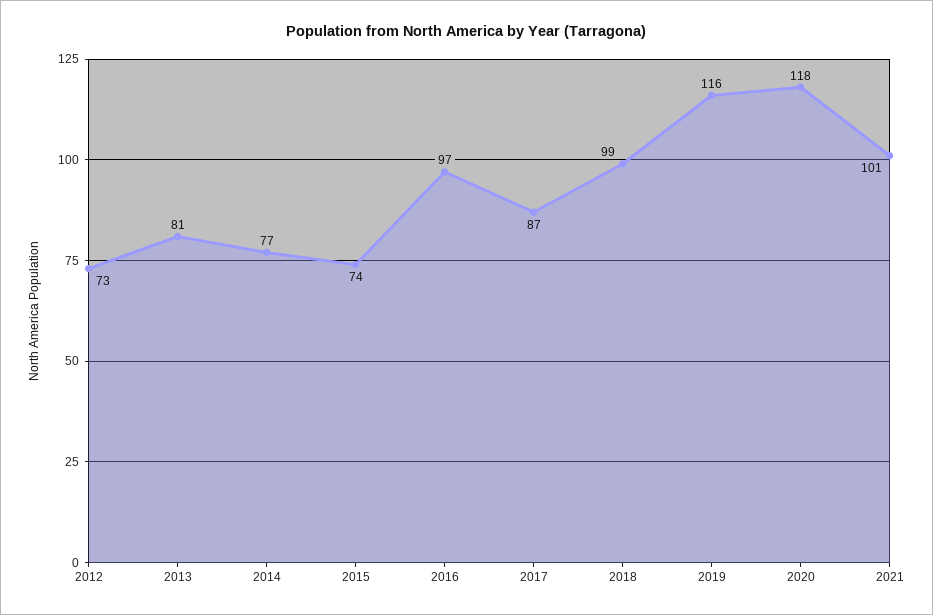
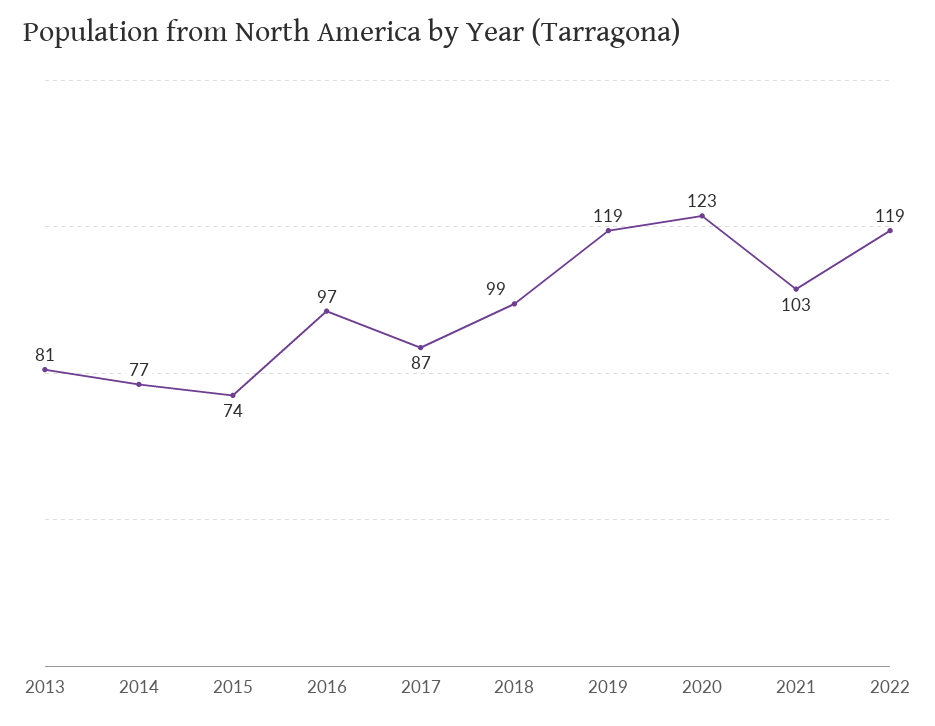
2012: 73 -> none
2019: 116 -> 119
2020: 118 -> 123
2021: 101 -> 103
2022: none -> 119

